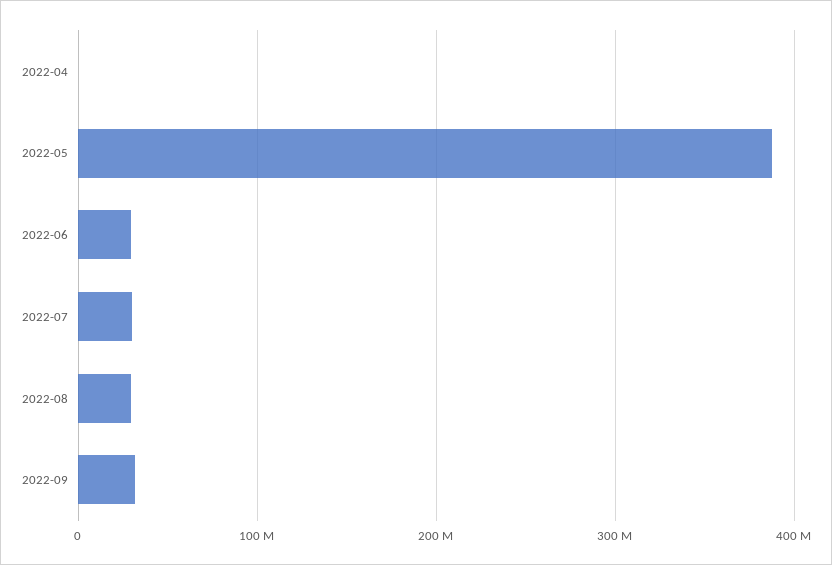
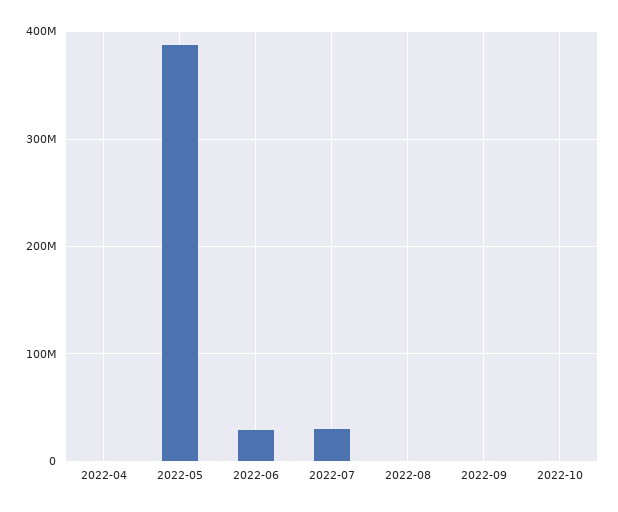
2022-08: 30000000 -> 0
2022-09: 30000000 -> 0
2022-10: none -> 0

